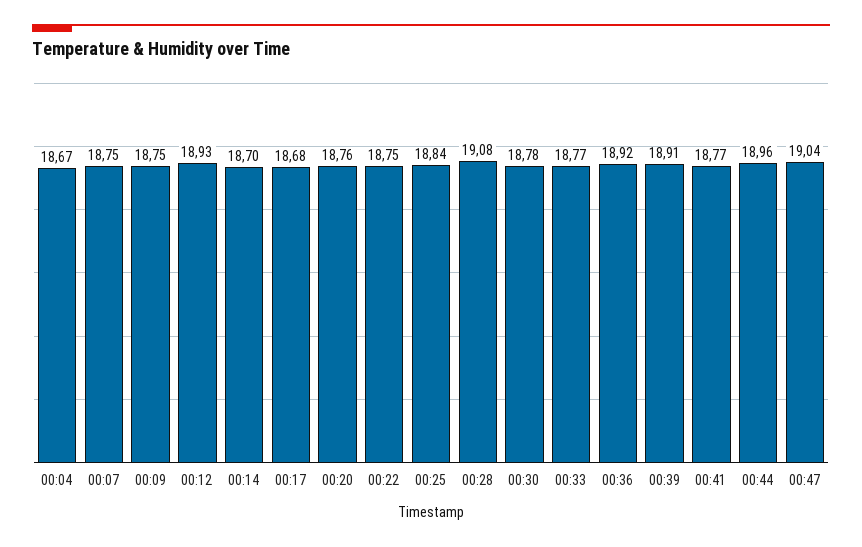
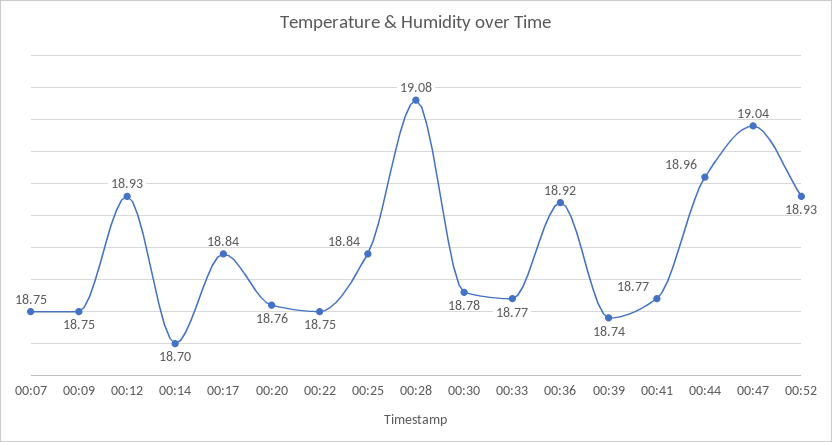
00:04: 18.67 -> none
00:17: 18.68 -> 18.84
00:39: 18.91 -> 18.74
00:52: none -> 18.93

